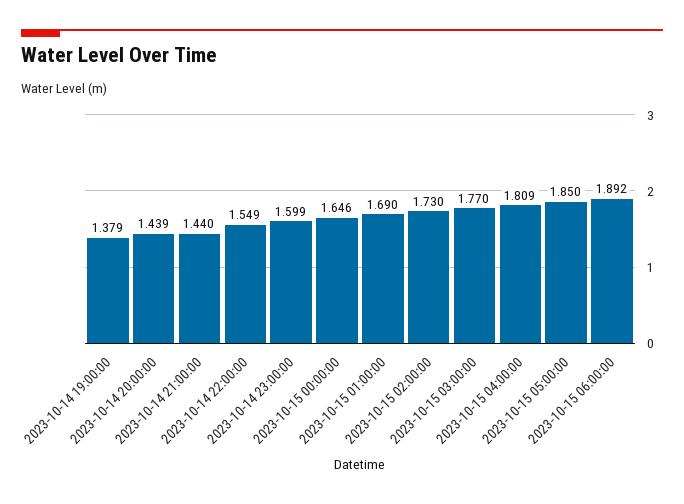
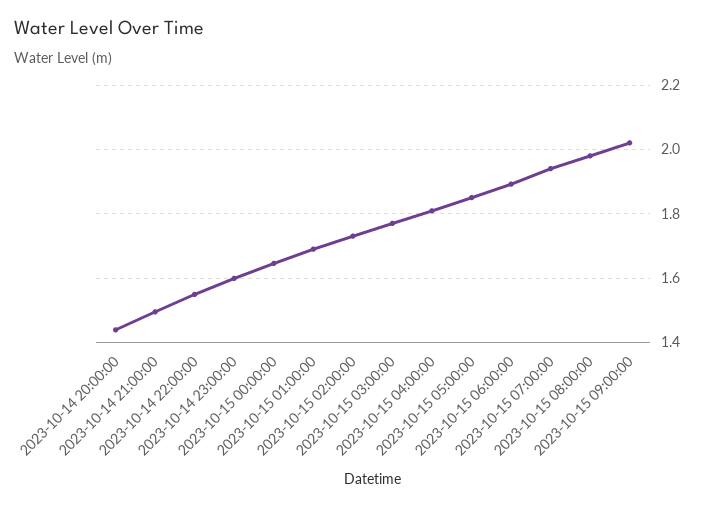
2023-10-14 19:00:00: 1.379 -> none
2023-10-14 21:00:00: 1.44 -> 1.5
2023-10-15 07:00:00: none -> 1.94
2023-10-15 08:00:00: none -> 1.98
2023-10-15 09:00:00: none -> 2.02

